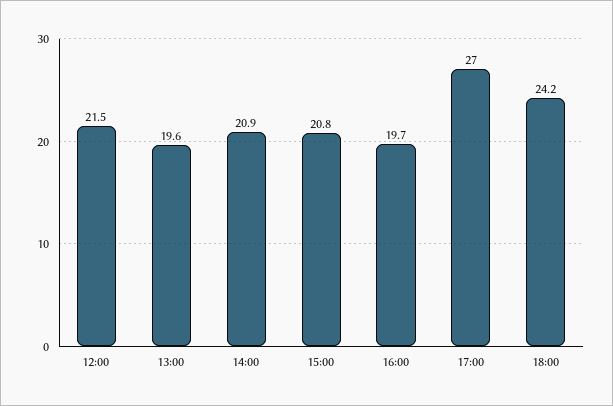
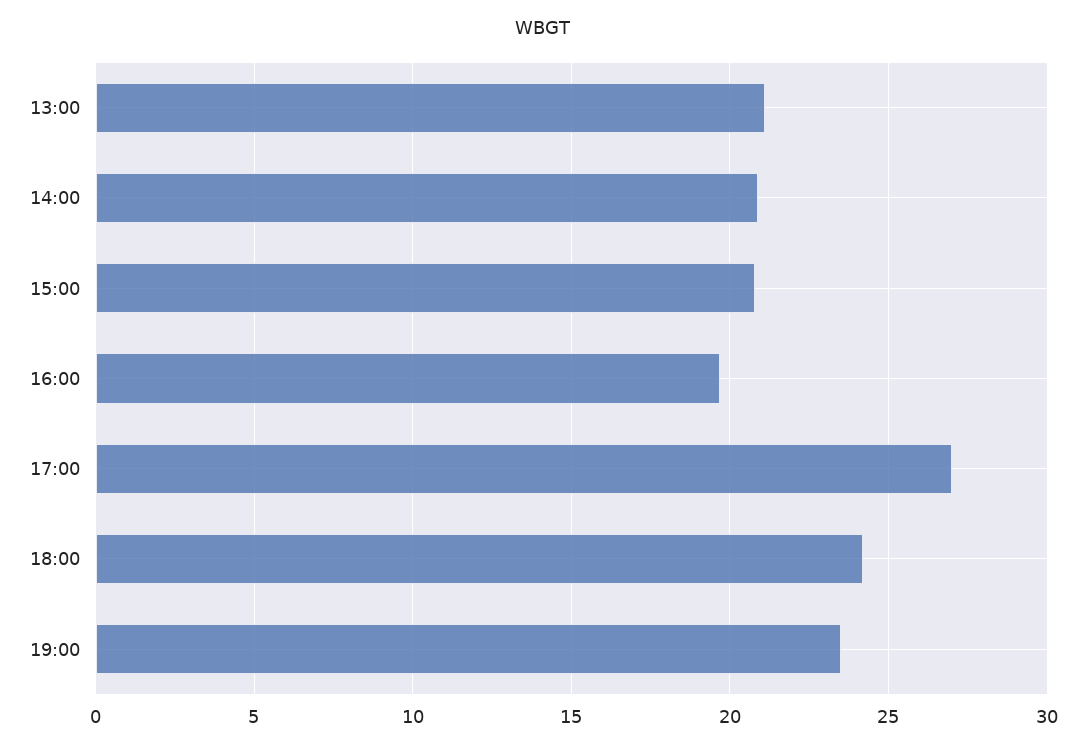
12:00: 21.5 -> none
13:00: 19.6 -> 21
19:00: none -> 23.5

